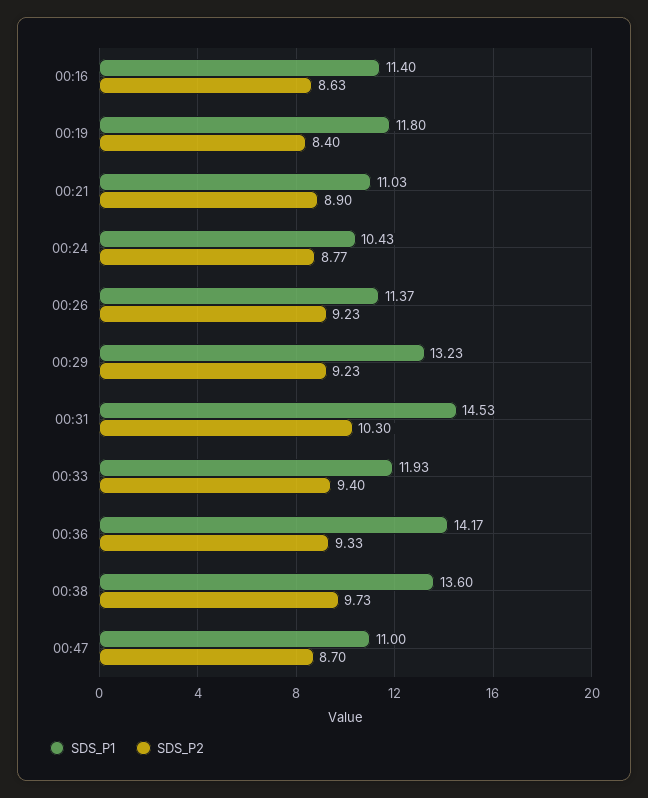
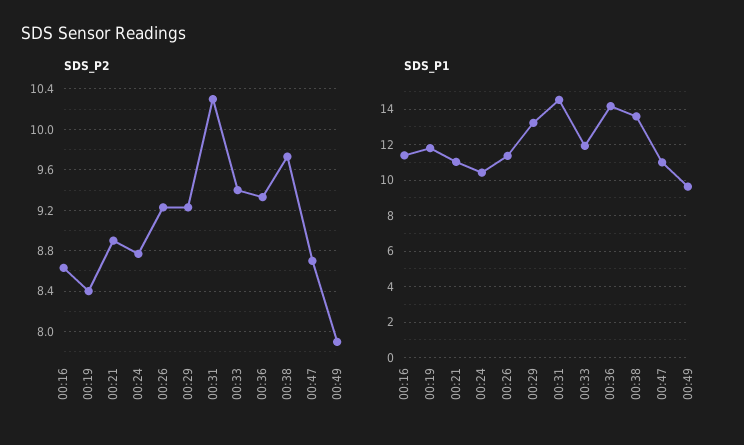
SDS_P2, 00:49: none -> 7.9
SDS_P1, 00:49: none -> 9.5

